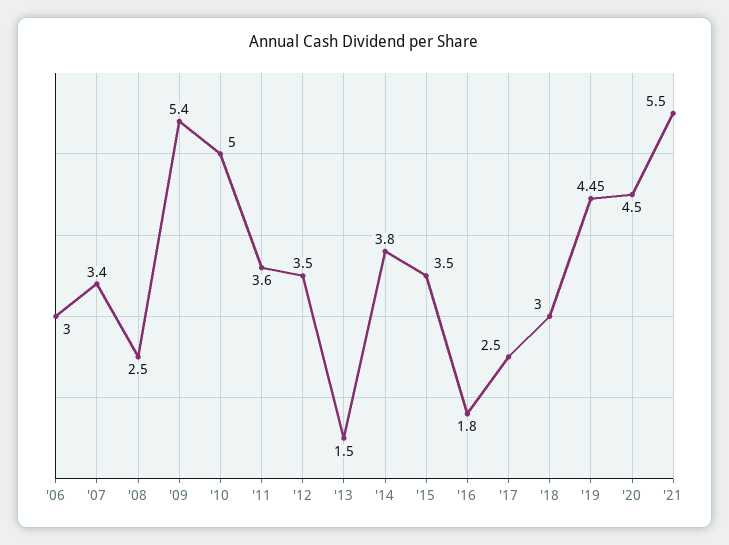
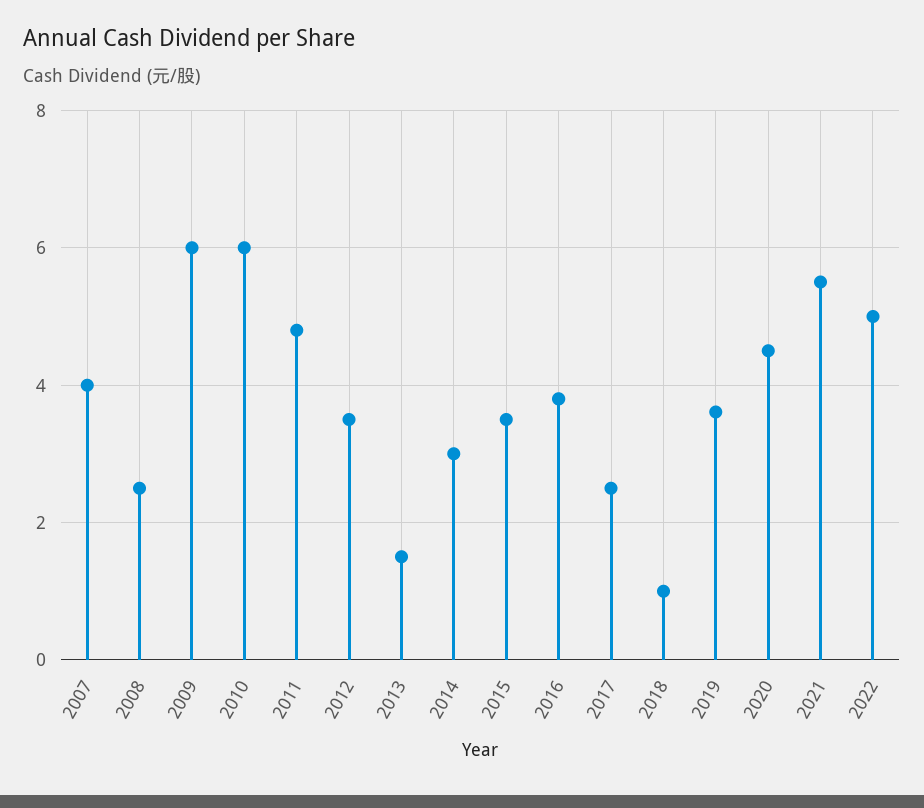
'06: 3 -> none
'07: 3.4 -> 4
'09: 5.4 -> 6
'10: 5 -> 6
'11: 3.6 -> 4.8
'14: 3.8 -> 3
'16: 1.8 -> 3.8
'18: 3 -> 1
'19: 4.45 -> 3.6
2022: none -> 5

